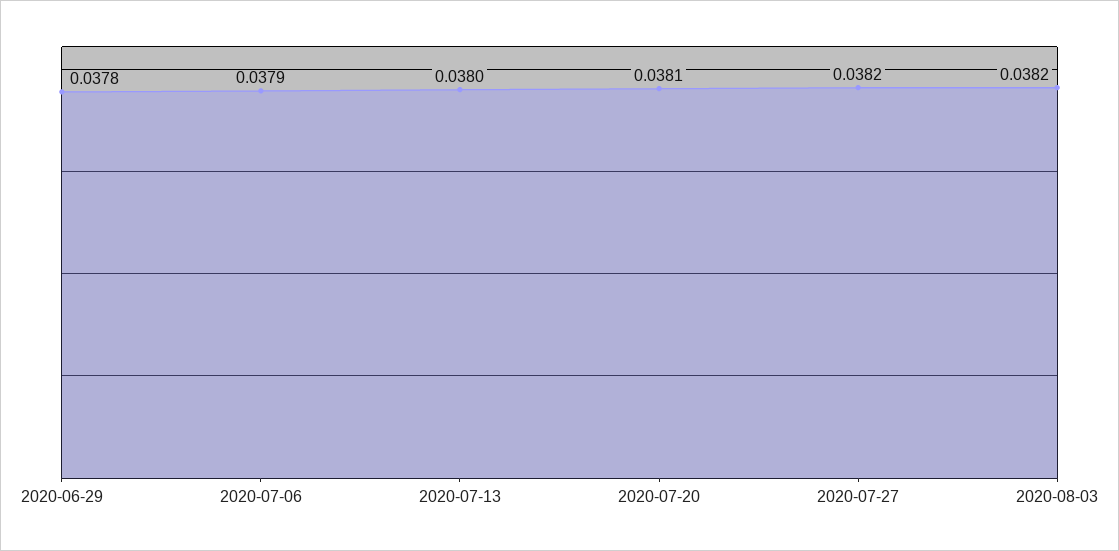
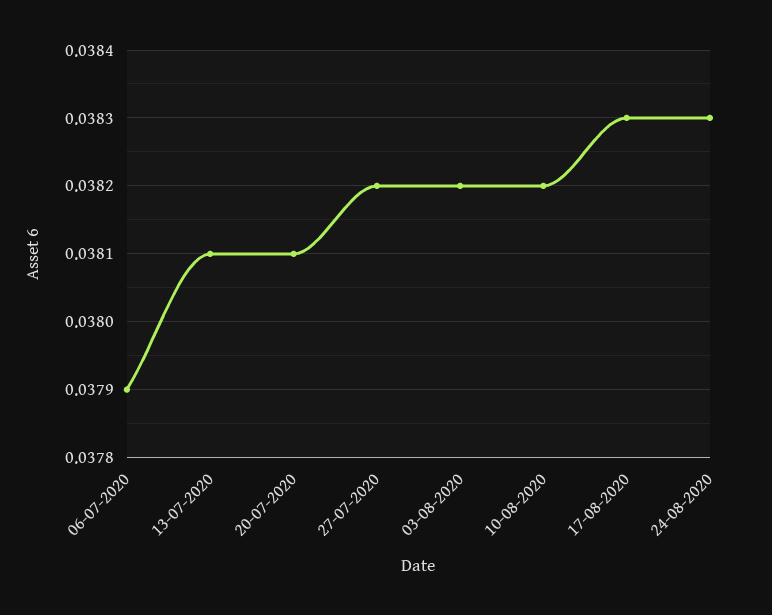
2020-06-29: 0.0378 -> none
2020-07-13: 0.038 -> 0.0381
10-08-2020: none -> 0.0382
17-08-2020: none -> 0.0383
24-08-2020: none -> 0.0383

